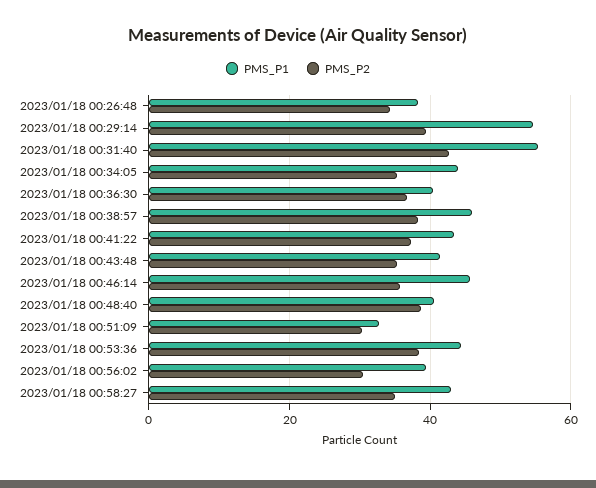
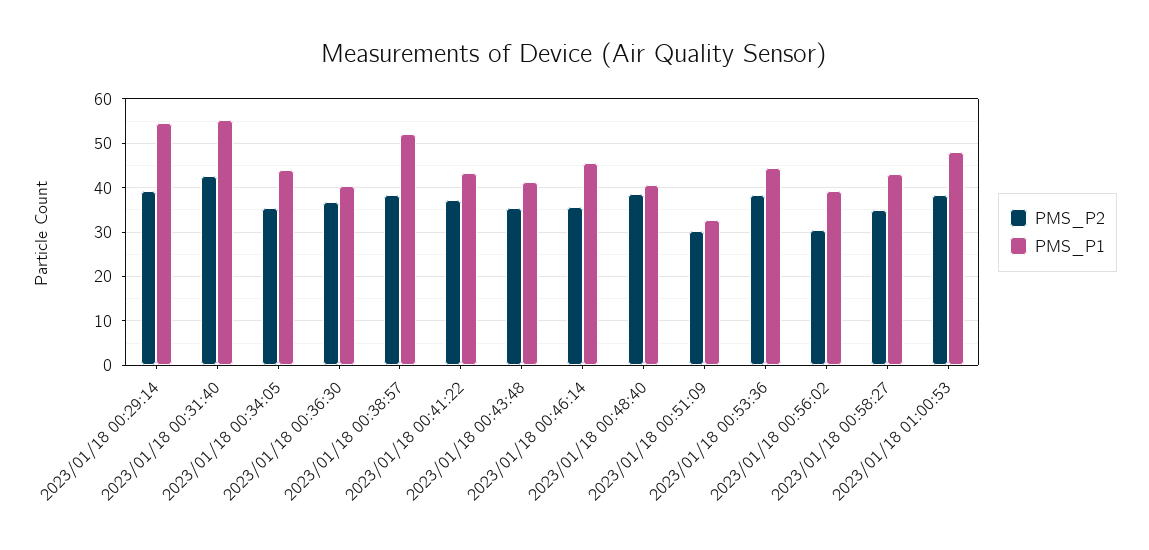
PMS_P1, 2023/01/18 00:26:48: 38 -> none
PMS_P2, 2023/01/18 00:26:48: 34 -> none
PMS_P1, 2023/01/18 00:38:57: 46 -> 52
PMS_P2, 2023/01/18 01:00:53: none -> 38
PMS_P1, 2023/01/18 01:00:53: none -> 48

